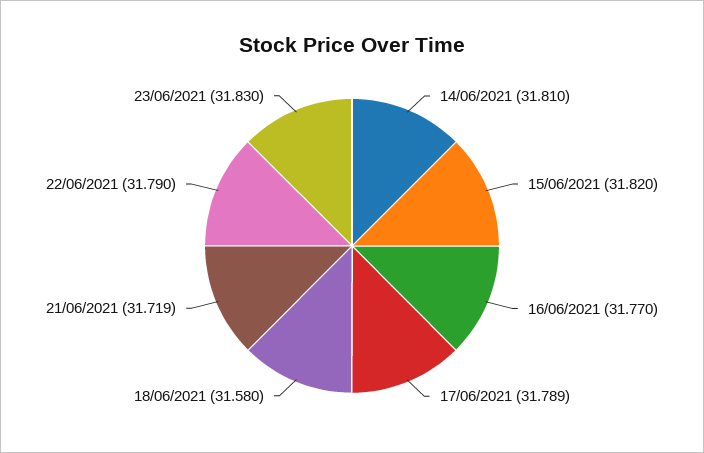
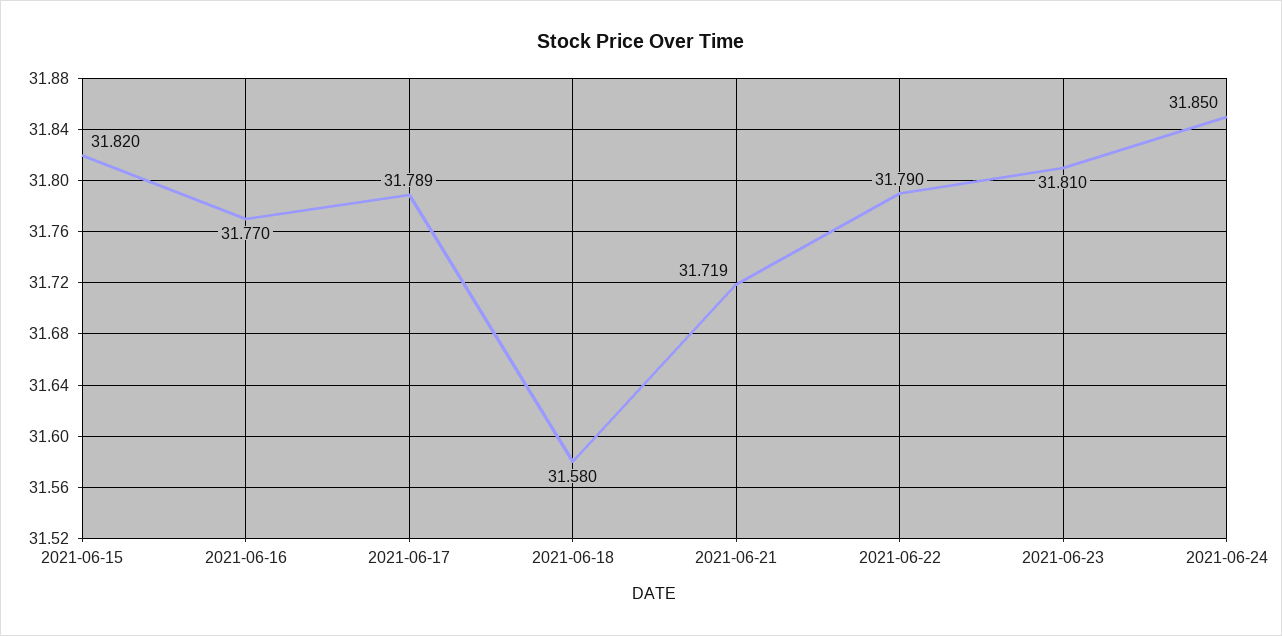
14/06/2021: 31.81 -> none
23/06/2021: 31.83 -> 31.81
2021-06-24: none -> 31.85

